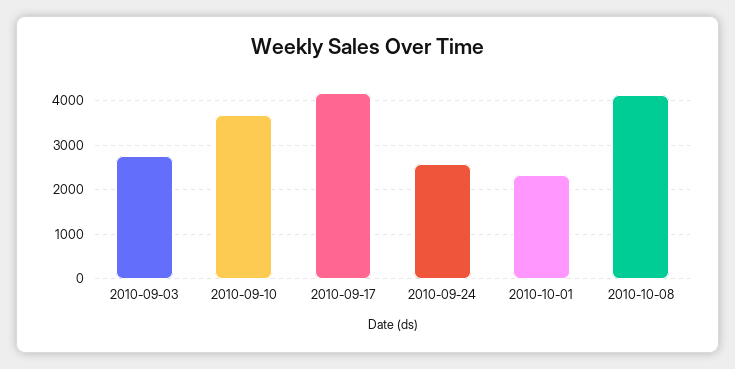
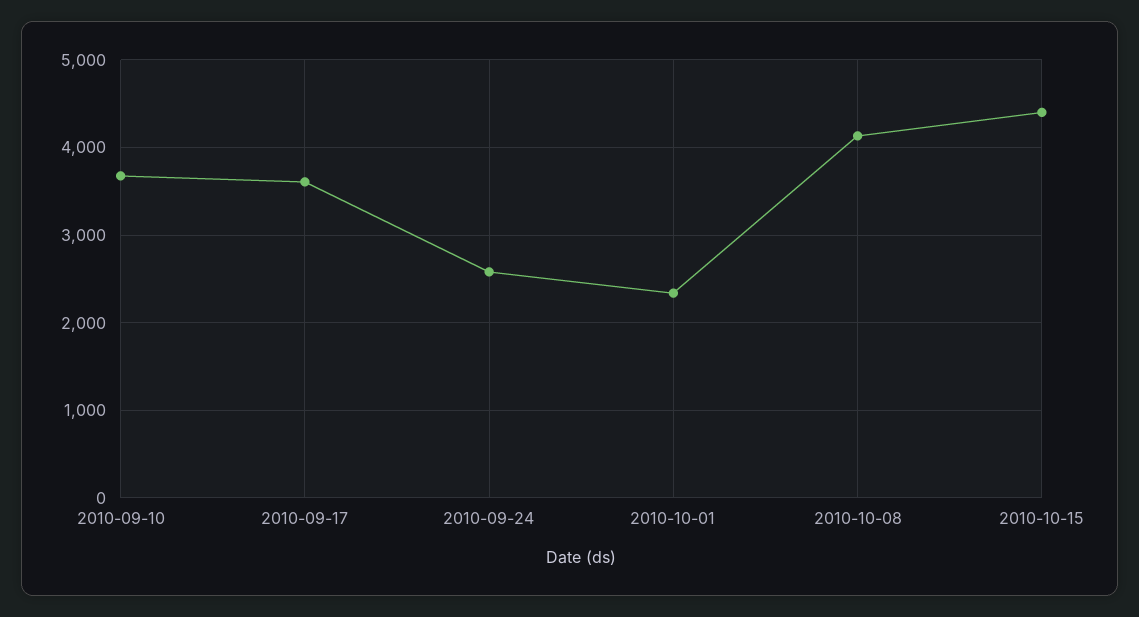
2010-09-03: 2800 -> none
2010-09-17: 4200 -> 3600
2010-10-15: none -> 4400

